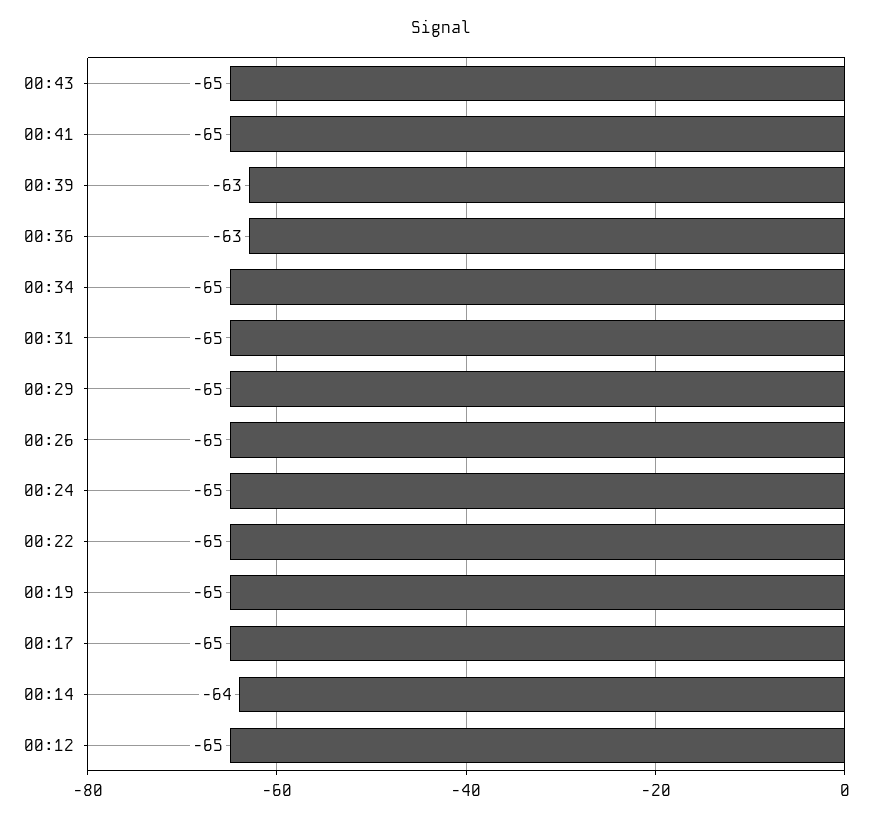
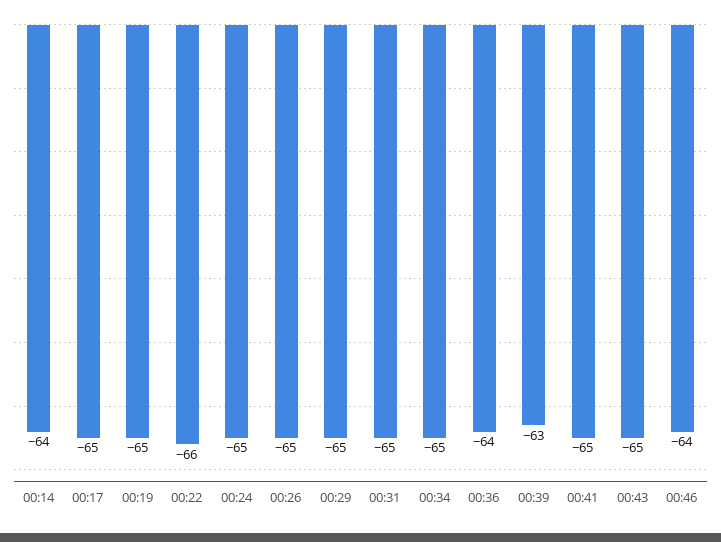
00:36: -63 -> -64
00:22: -65 -> -66
00:12: -65 -> none
00:46: none -> -64

